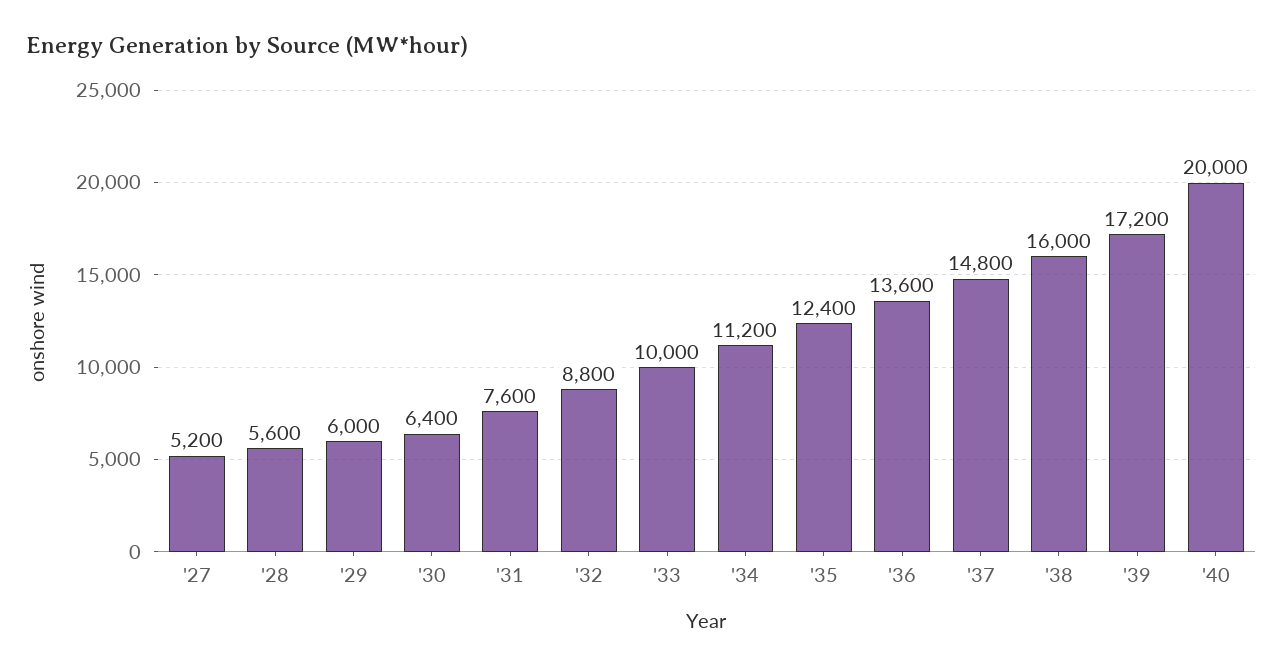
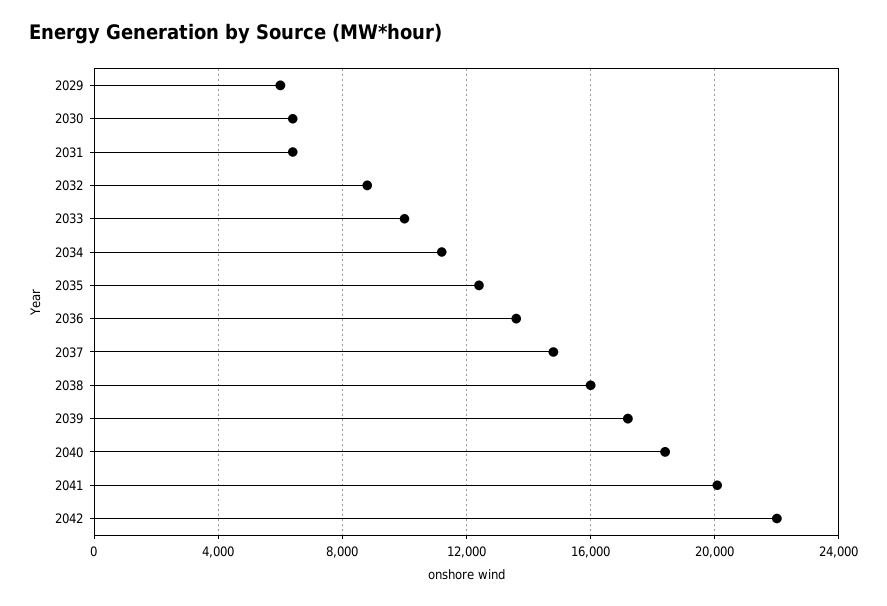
'27: 5200 -> none
'28: 5600 -> none
'31: 7600 -> 6500
'40: 20000 -> 18500
2041: none -> 20000
2042: none -> 22000

